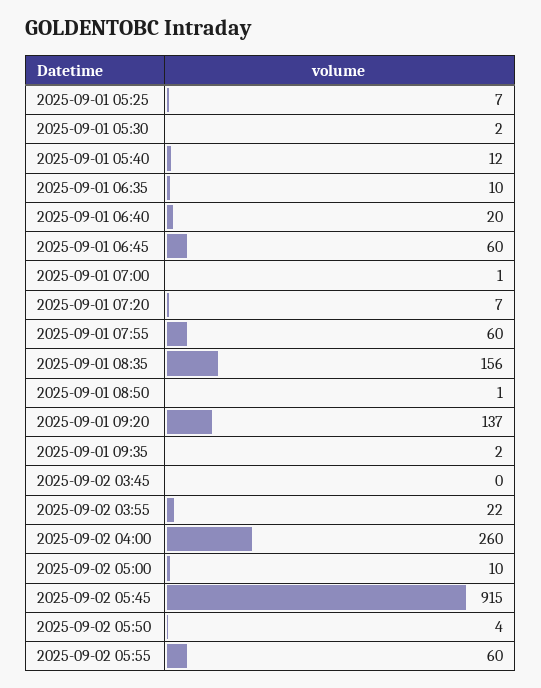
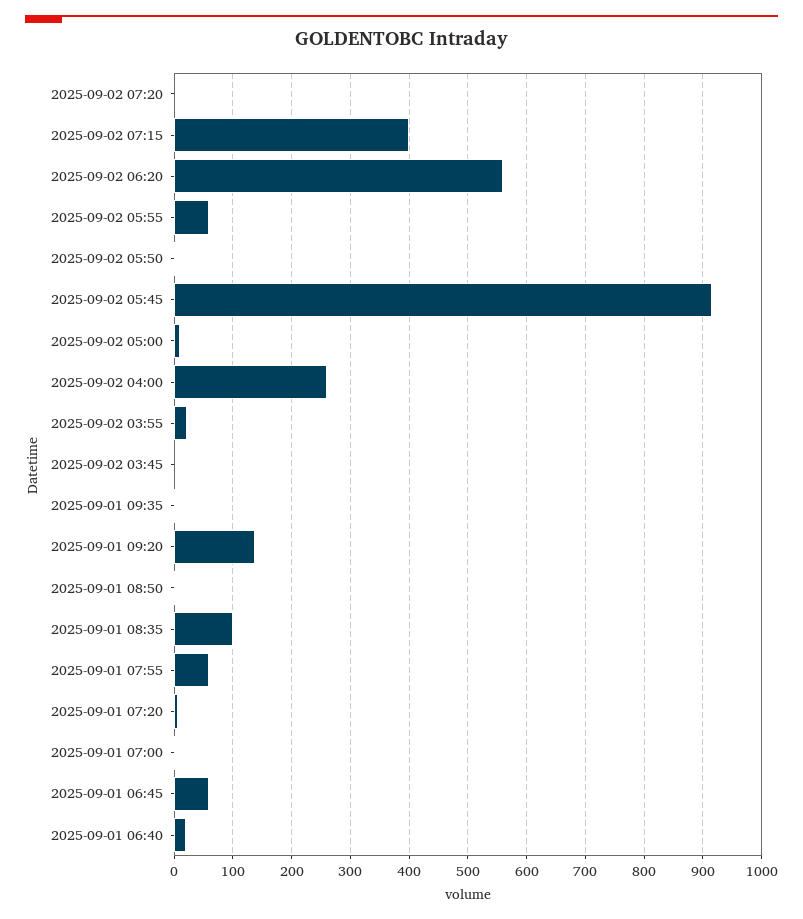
2025-09-01 05:25: 7 -> none
2025-09-01 05:30: 2 -> none
2025-09-01 05:40: 12 -> none
2025-09-01 06:35: 10 -> none
2025-09-01 08:35: 156 -> 100
2025-09-02 07:20: none -> 0
2025-09-02 07:15: none -> 400
2025-09-02 06:20: none -> 560

